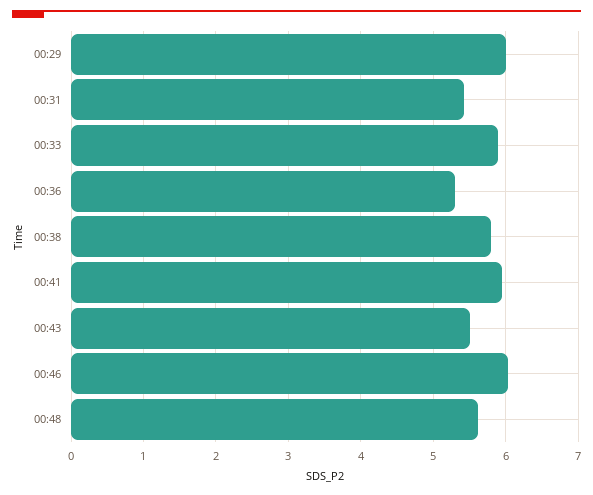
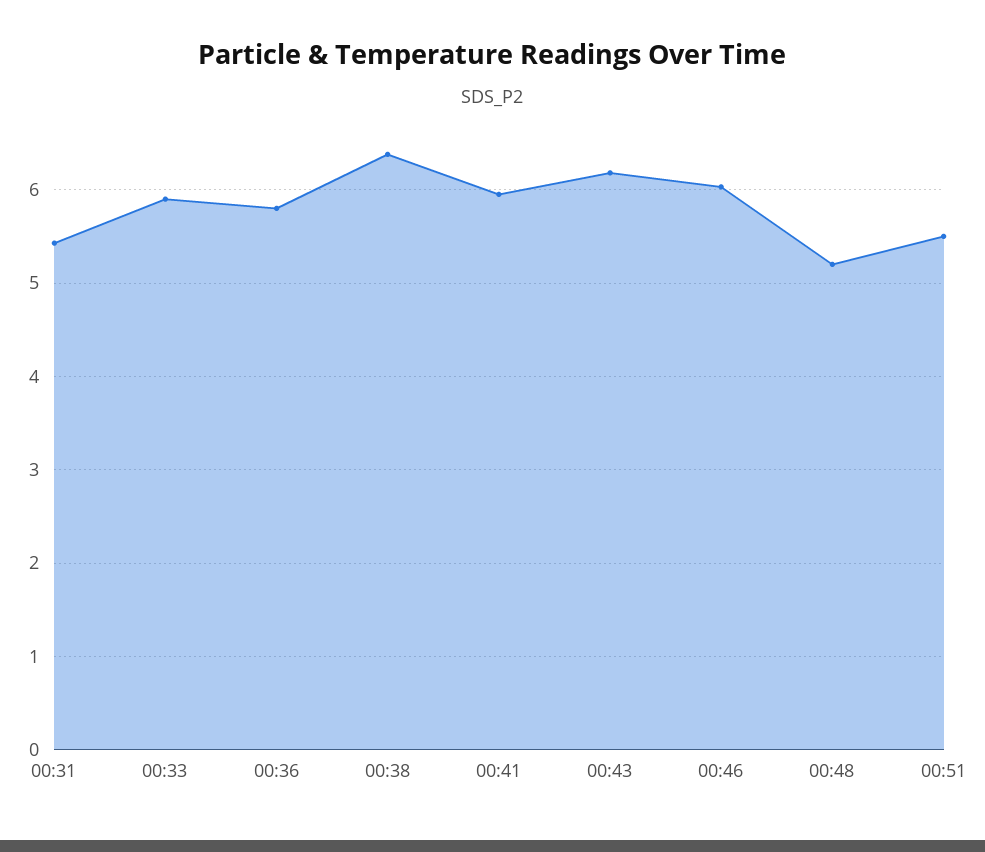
00:29: 6 -> none
00:36: 5.3 -> 5.8
00:38: 5.8 -> 6.4
00:43: 5.5 -> 6.2
00:48: 5.6 -> 5.2
00:51: none -> 5.5

